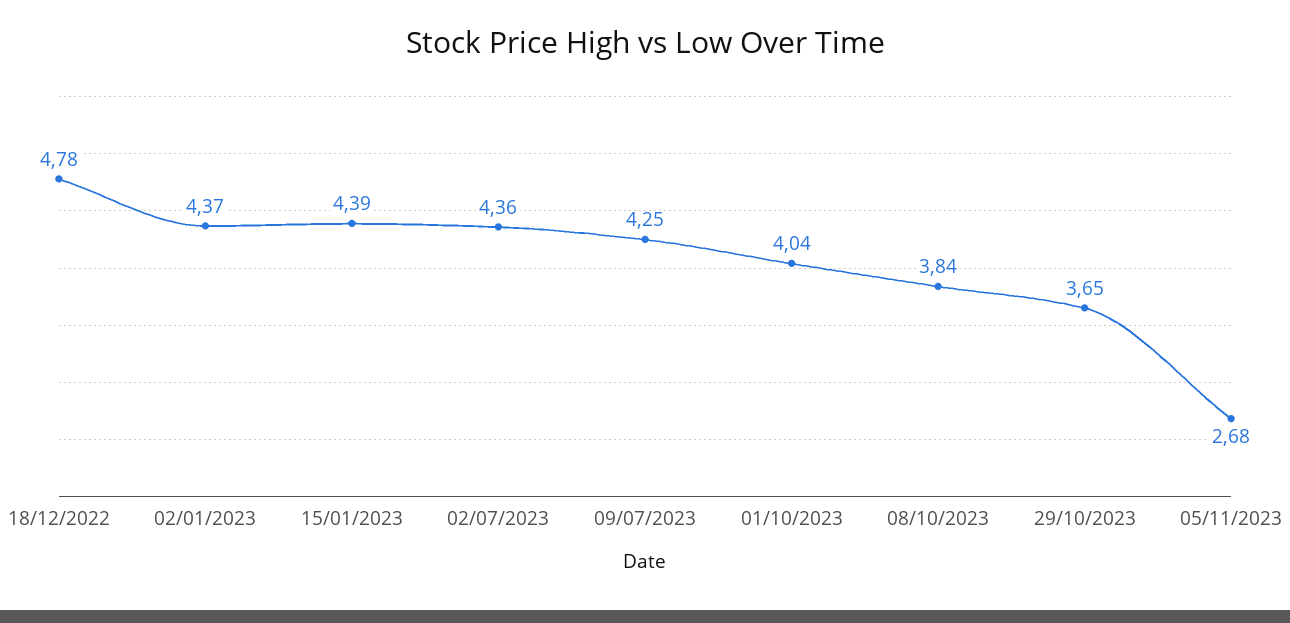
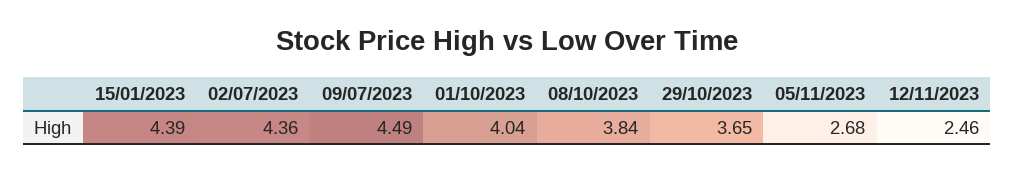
18/12/2022: 4.78 -> none
02/01/2023: 4.37 -> none
09/07/2023: 4.25 -> 4.49
12/11/2023: none -> 2.46

